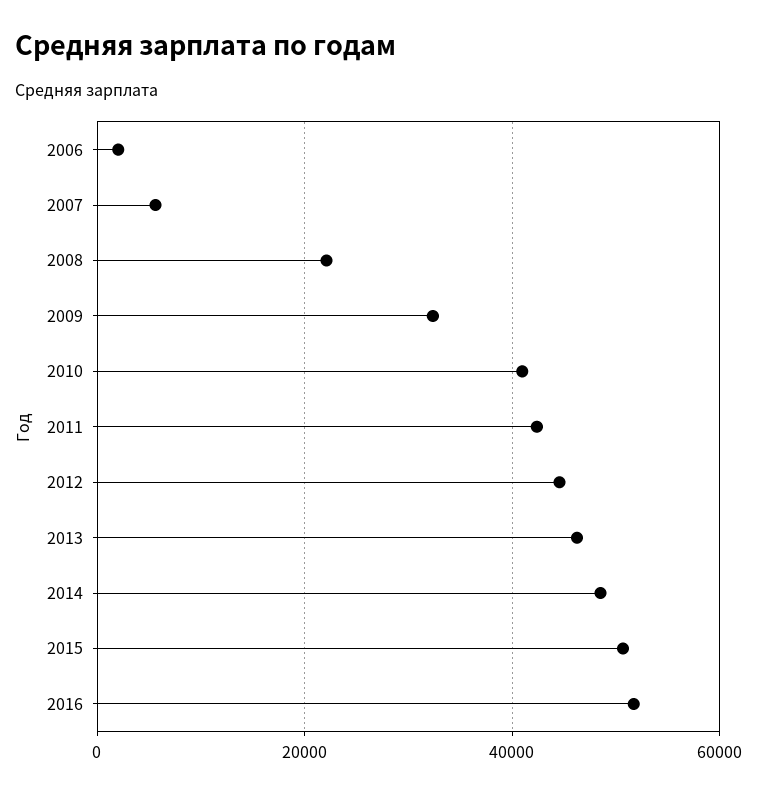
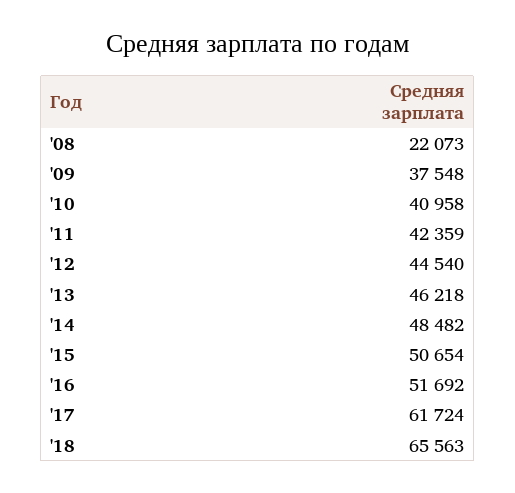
2006: 2000 -> none
2007: 6000 -> none
2009: 32000 -> 37548
'17: none -> 61724
'18: none -> 65563

